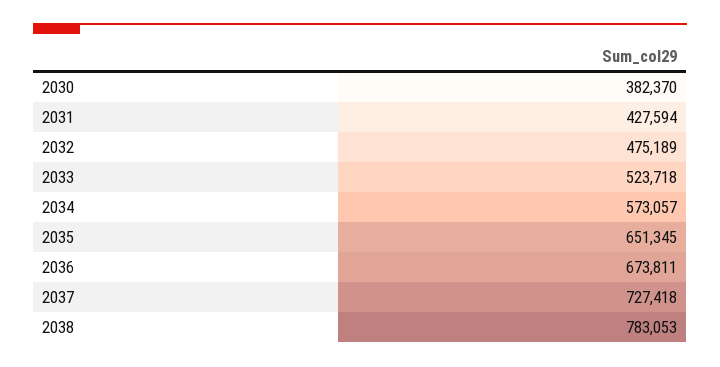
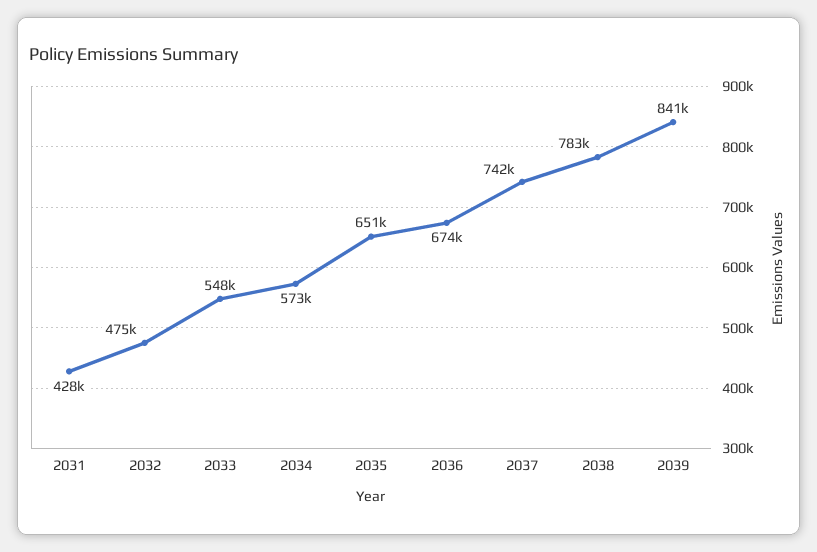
2030: 382370 -> none
2033: 523718 -> 548000
2037: 727418 -> 742000
2039: none -> 841000

